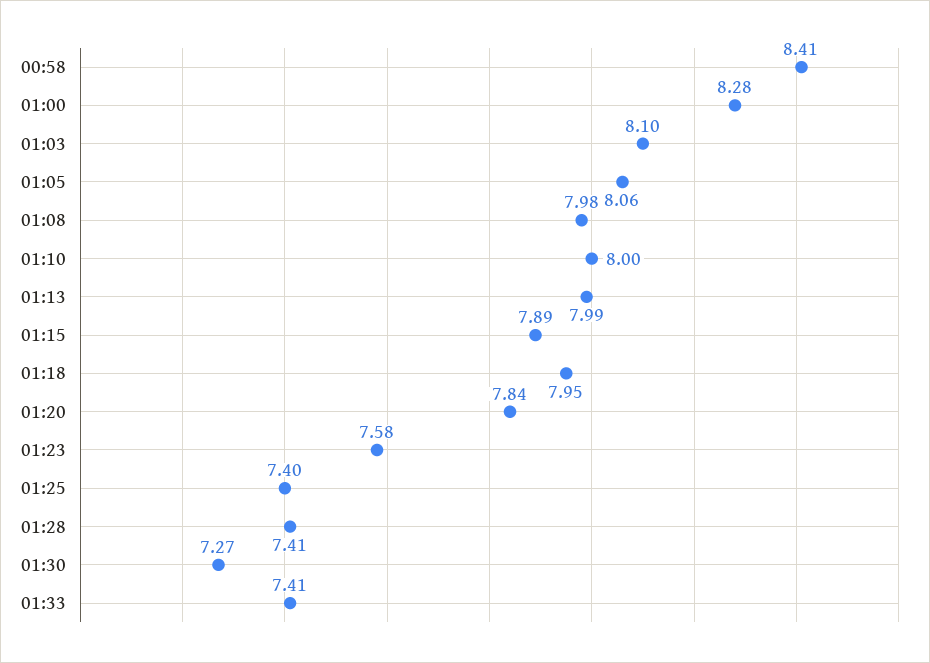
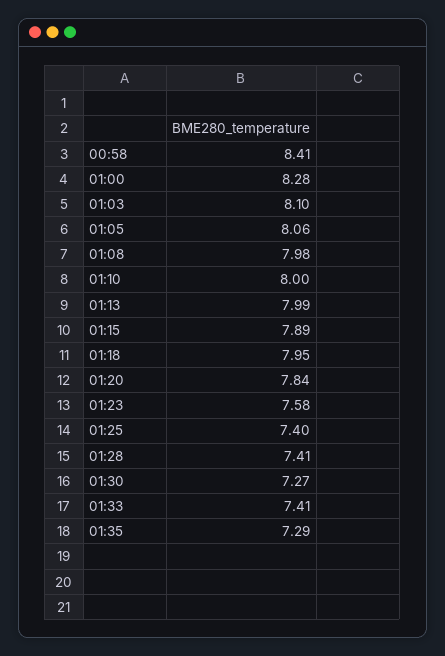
01:35: none -> 7.29

